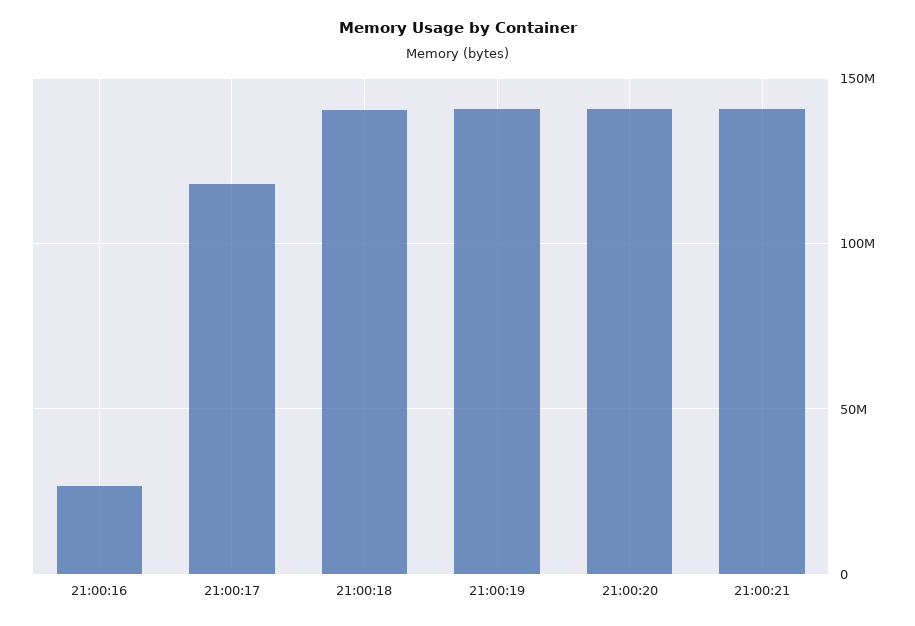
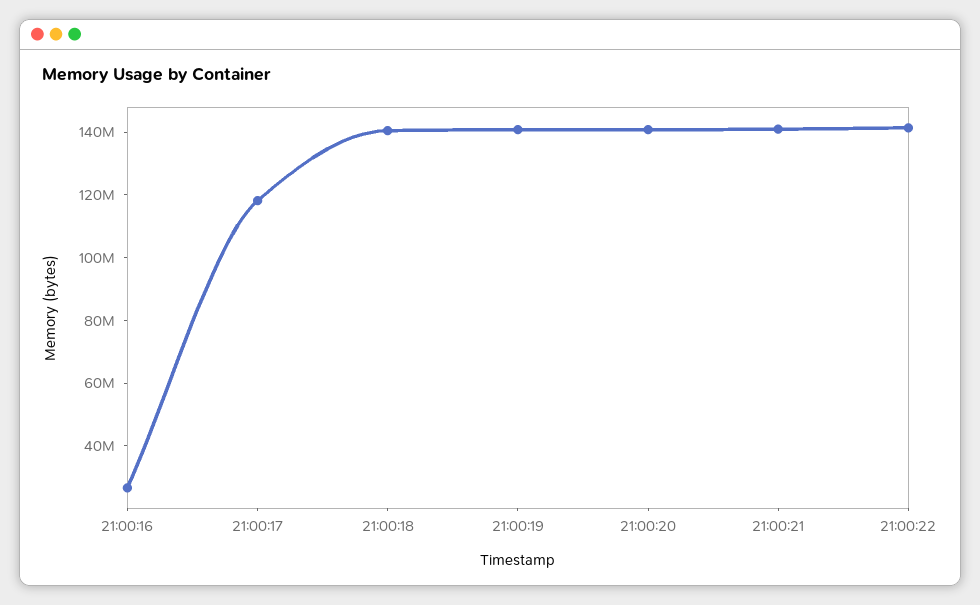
21:00:22: none -> 140000000

